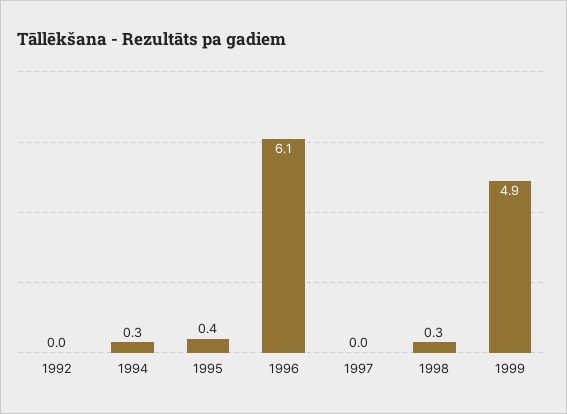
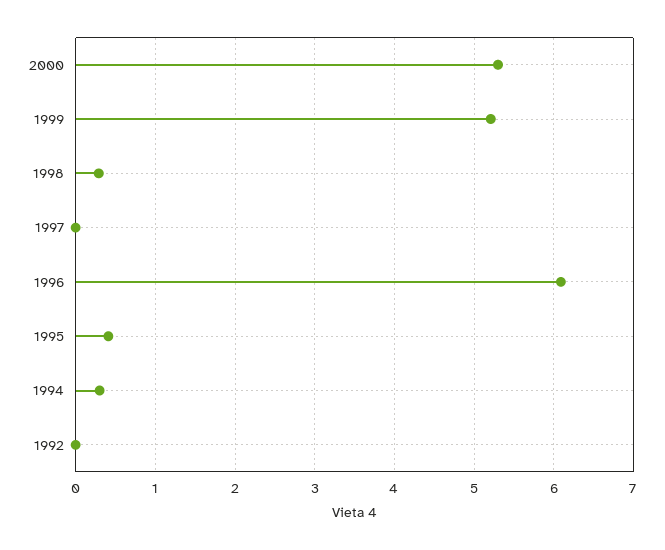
1999: 4.9 -> 5.2
2000: none -> 5.3

